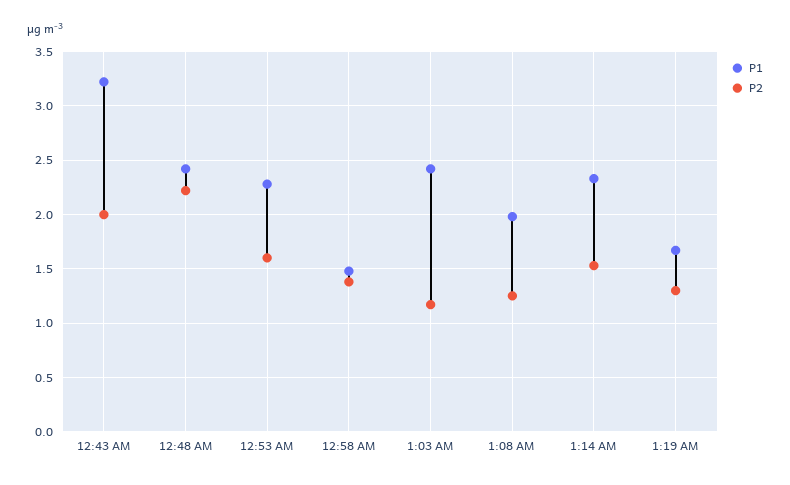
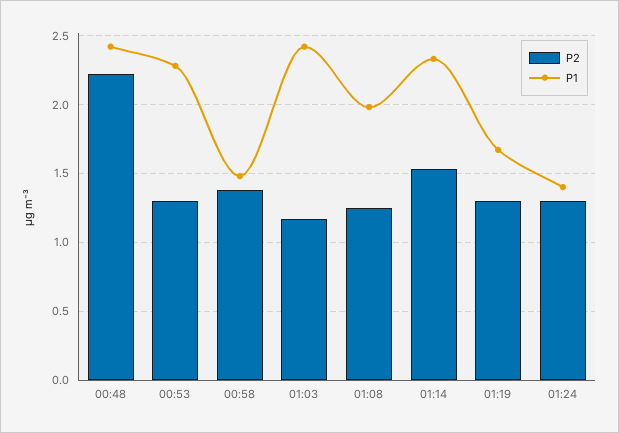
P1, 12:43 AM: 3.2 -> none
P2, 12:43 AM: 2 -> none
P2, 12:53 AM: 1.6 -> 1.3
P2, 01:24: none -> 1.3
P1, 01:24: none -> 1.4

